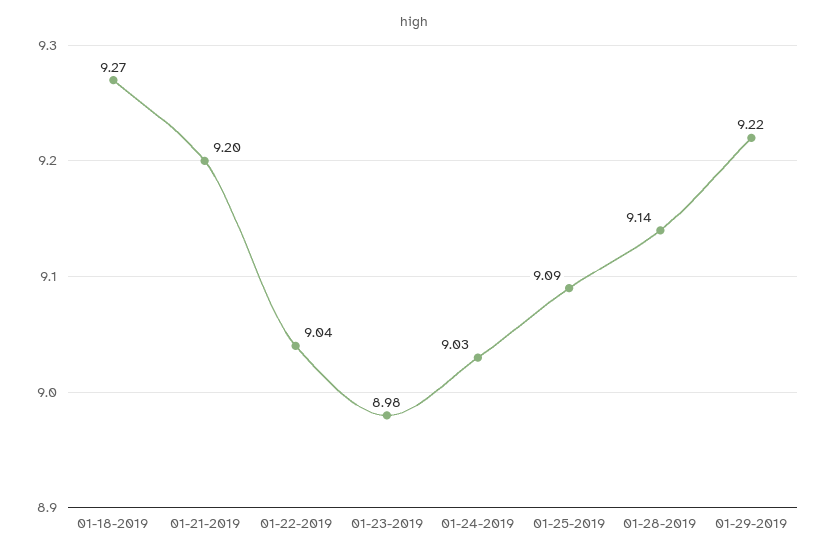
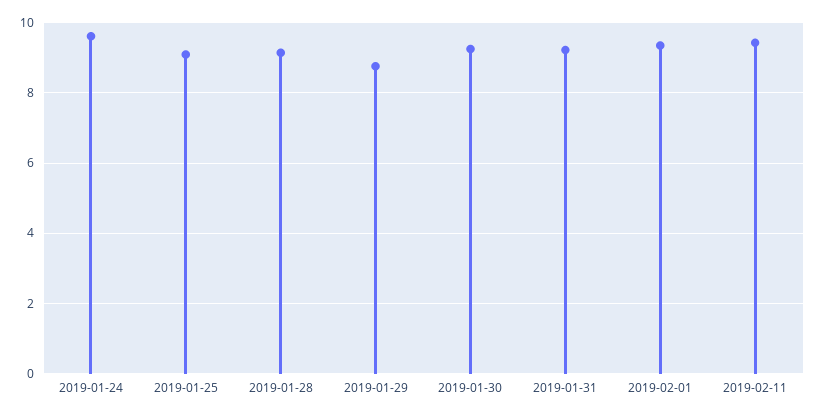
01-18-2019: 9.27 -> none
01-21-2019: 9.2 -> none
01-22-2019: 9.04 -> none
01-23-2019: 8.98 -> none
01-24-2019: 9.03 -> 9.6
01-29-2019: 9.22 -> 8.8
2019-01-30: none -> 9.2
2019-01-31: none -> 9.2
2019-02-01: none -> 9.4
2019-02-11: none -> 9.4

